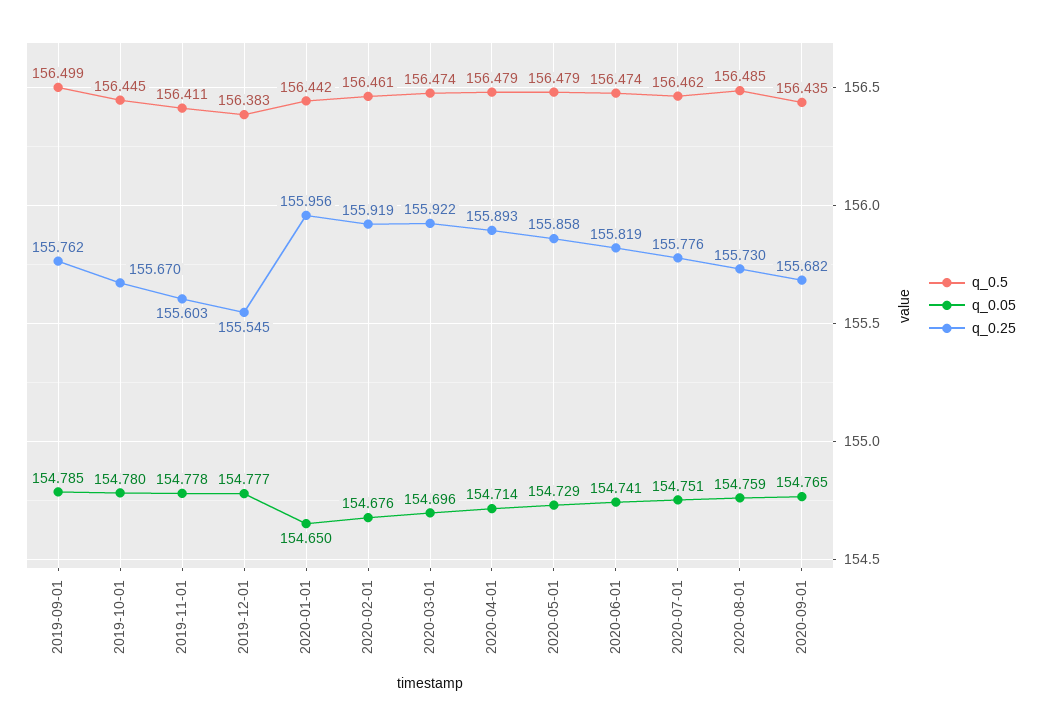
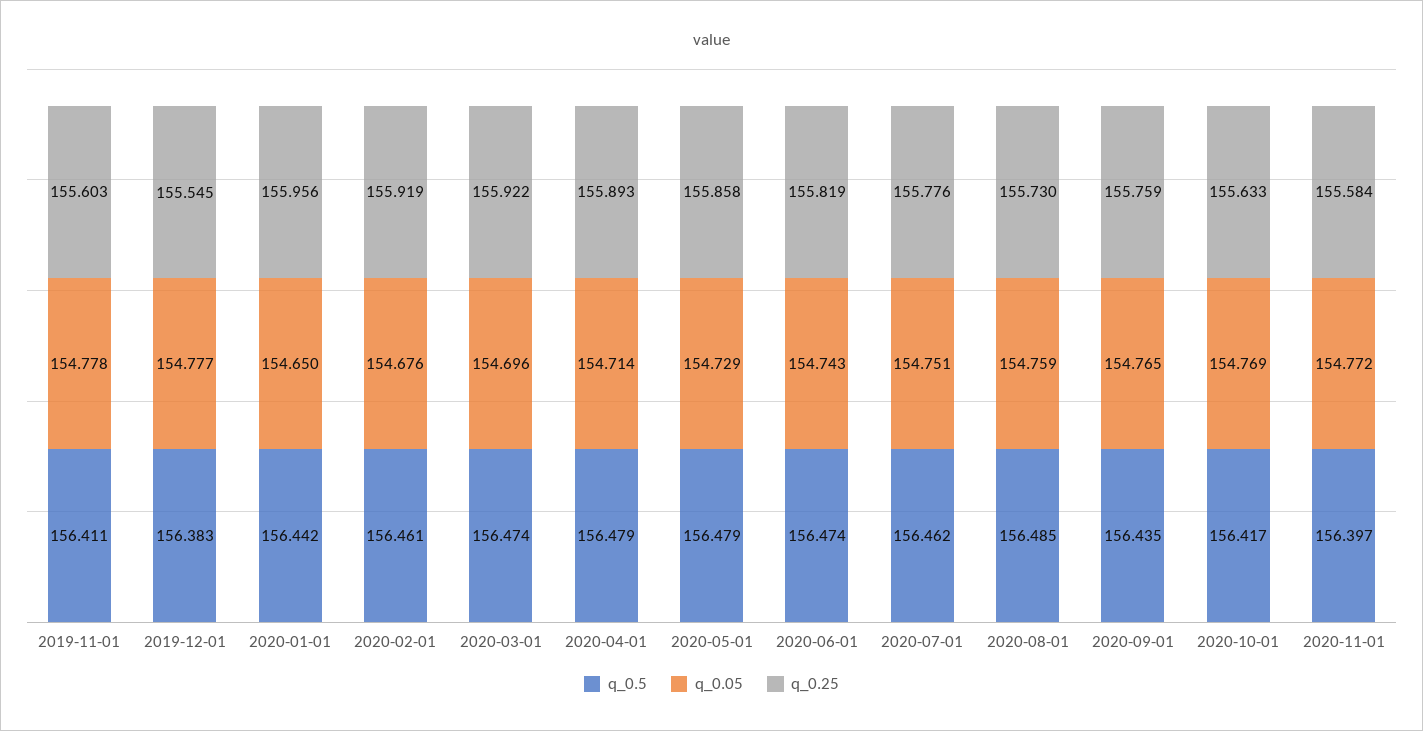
q_0.5, 2019-09-01: 156.499 -> none
q_0.05, 2019-09-01: 154.785 -> none
q_0.25, 2019-09-01: 155.762 -> none
q_0.5, 2019-10-01: 156.445 -> none
q_0.05, 2019-10-01: 154.78 -> none
q_0.25, 2019-10-01: 155.67 -> none
q_0.05, 2020-06-01: 154.741 -> 154.743
q_0.25, 2020-09-01: 155.682 -> 155.759
q_0.5, 2020-10-01: none -> 156.417
q_0.05, 2020-10-01: none -> 154.769
q_0.25, 2020-10-01: none -> 155.633
q_0.5, 2020-11-01: none -> 156.397
q_0.05, 2020-11-01: none -> 154.772
q_0.25, 2020-11-01: none -> 155.584

